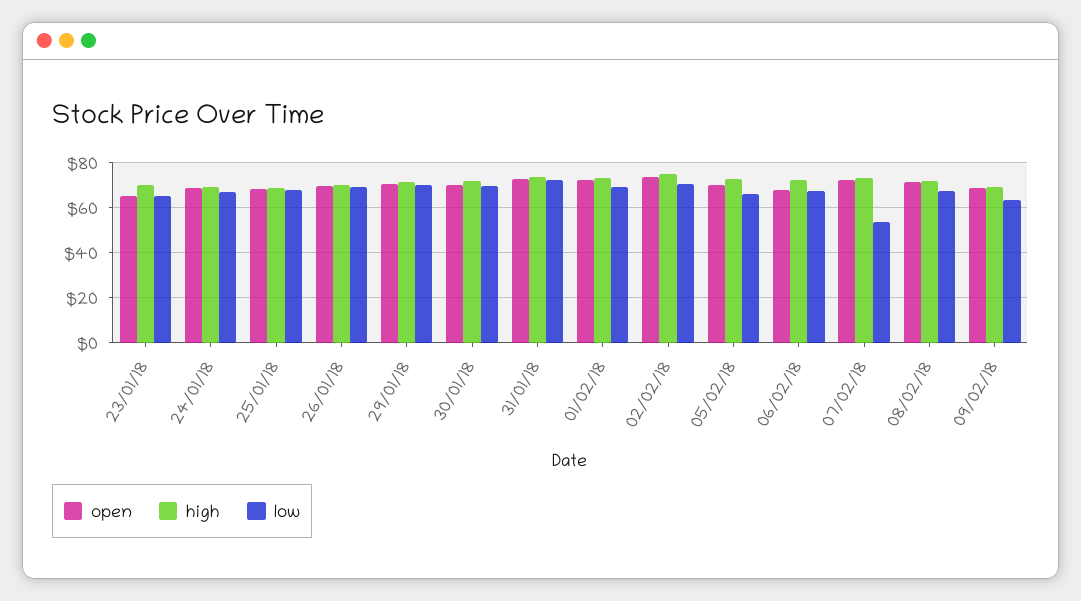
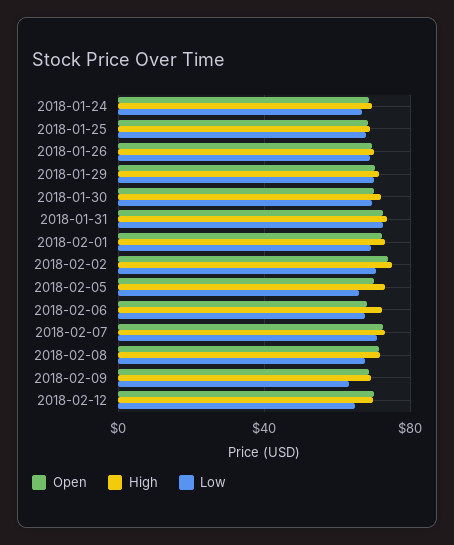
open, 23/01/18: 65 -> none
high, 23/01/18: 70 -> none
low, 23/01/18: 65 -> none
low, 07/02/18: 55 -> 70
open, 2018-02-12: none -> 70
high, 2018-02-12: none -> 70
low, 2018-02-12: none -> 65

